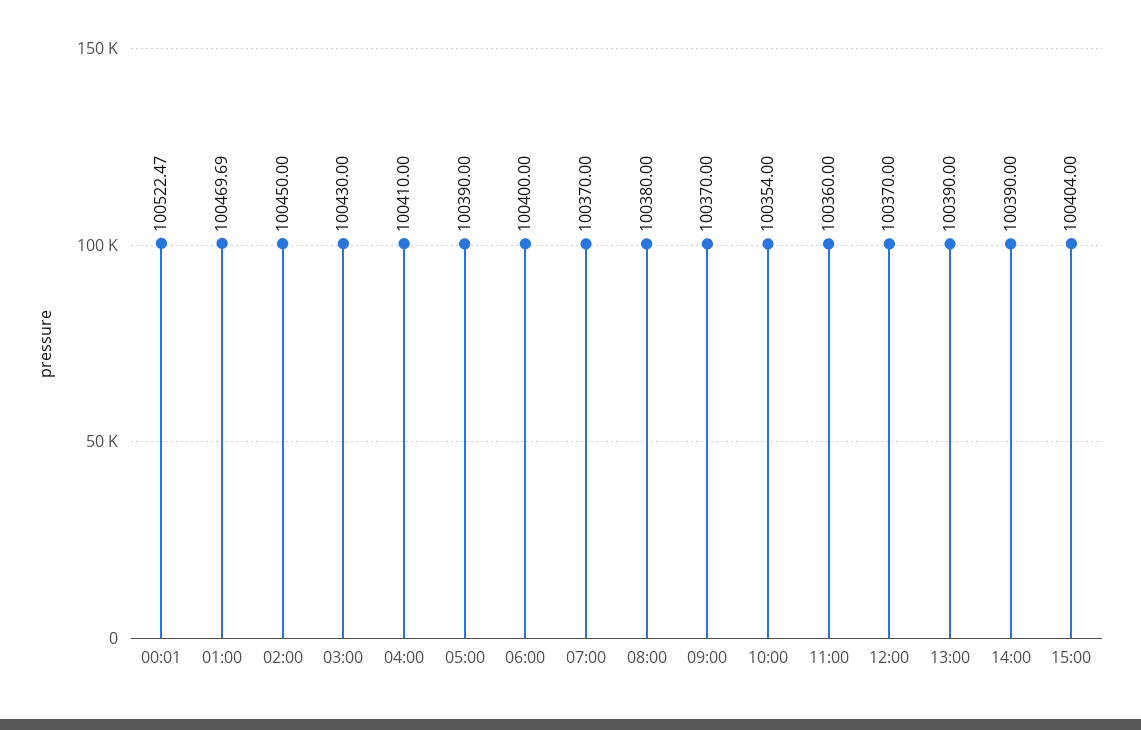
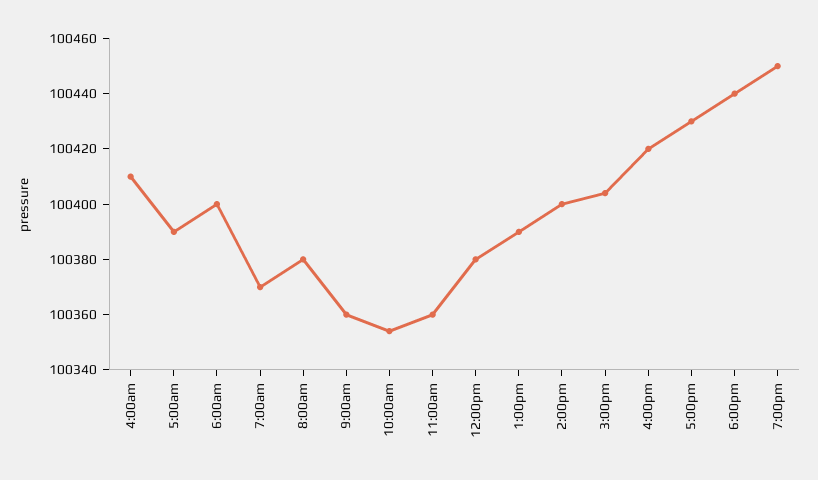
00:01: 100522.47 -> none
01:00: 100469.69 -> none
02:00: 100450 -> none
03:00: 100430 -> none
09:00: 100370 -> 100360
12:00: 100370 -> 100380
14:00: 100390 -> 100400
4:00pm: none -> 100420
5:00pm: none -> 100430
6:00pm: none -> 100440
7:00pm: none -> 100450

